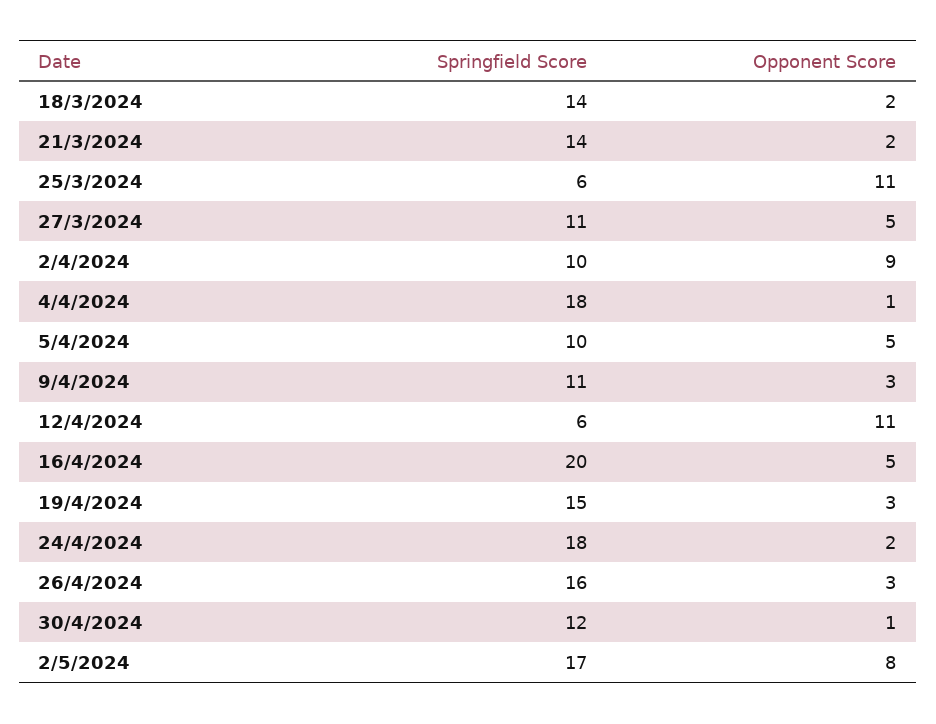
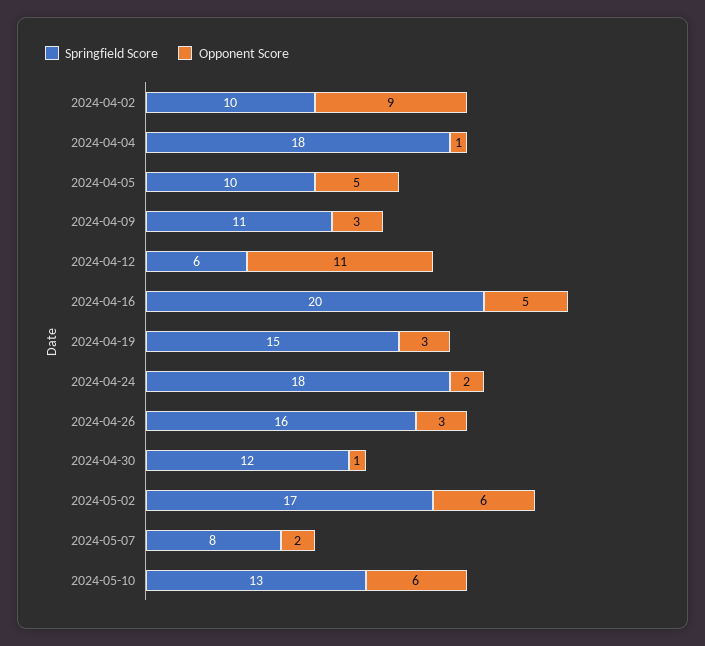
Springfield Score, 18/3/2024: 14 -> none
Opponent Score, 18/3/2024: 2 -> none
Springfield Score, 21/3/2024: 14 -> none
Opponent Score, 21/3/2024: 2 -> none
Springfield Score, 25/3/2024: 6 -> none
Opponent Score, 25/3/2024: 11 -> none
Springfield Score, 27/3/2024: 11 -> none
Opponent Score, 27/3/2024: 5 -> none
Opponent Score, 2/5/2024: 8 -> 6
Springfield Score, 2024-05-07: none -> 8
Opponent Score, 2024-05-07: none -> 2
Springfield Score, 2024-05-10: none -> 13
Opponent Score, 2024-05-10: none -> 6

